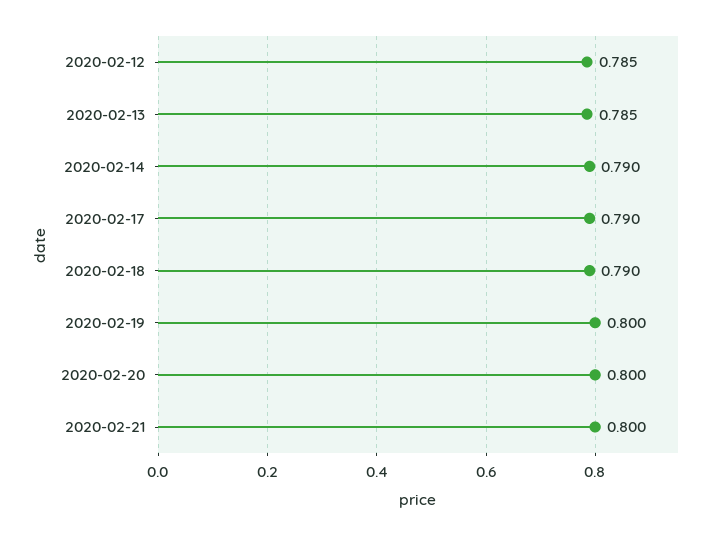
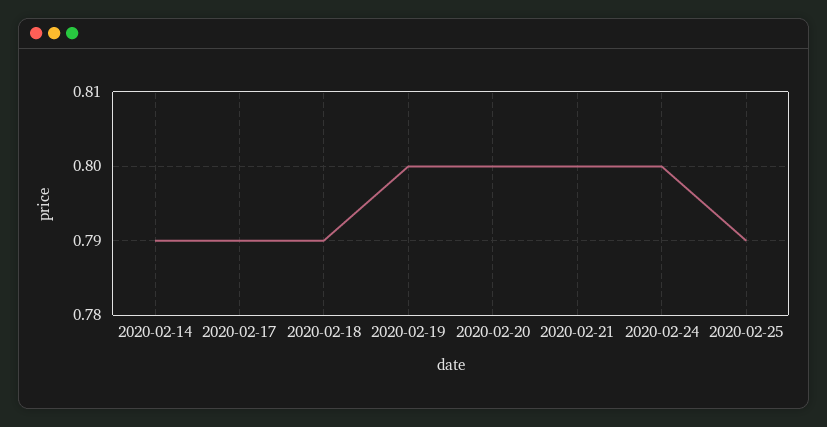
2020-02-12: 0.785 -> none
2020-02-13: 0.785 -> none
2020-02-24: none -> 0.8
2020-02-25: none -> 0.79

